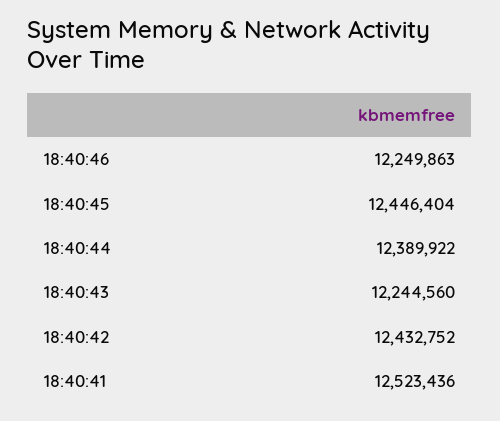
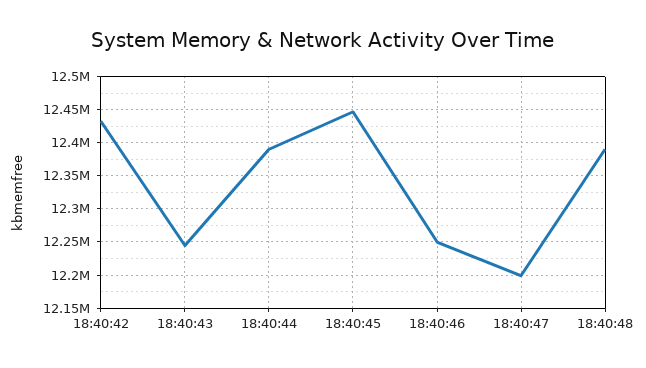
18:40:41: 12523436 -> none
18:40:47: none -> 12200000
18:40:48: none -> 12390000

